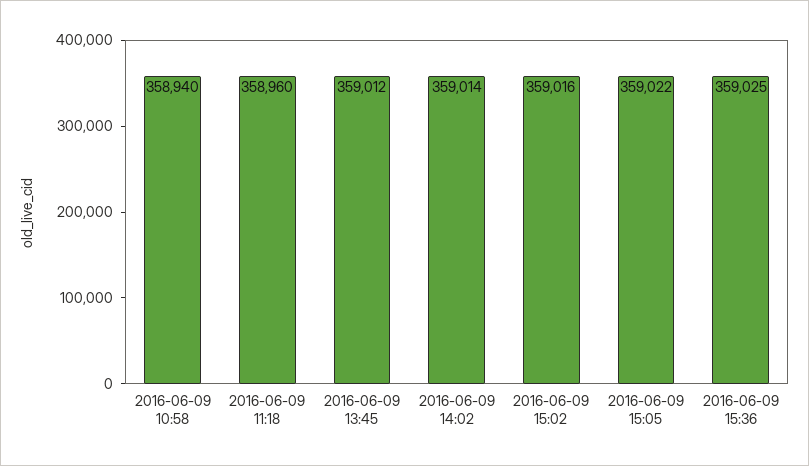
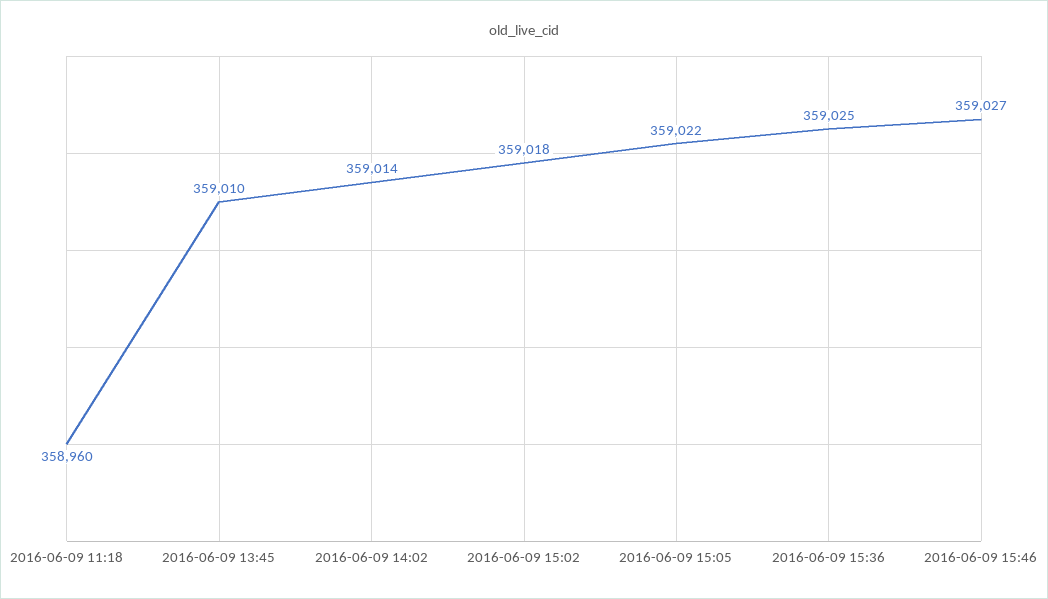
2016-06-09 10:58: 358940 -> none
2016-06-09 13:45: 359012 -> 359010
2016-06-09 15:02: 359016 -> 359018
2016-06-09 15:46: none -> 359027

